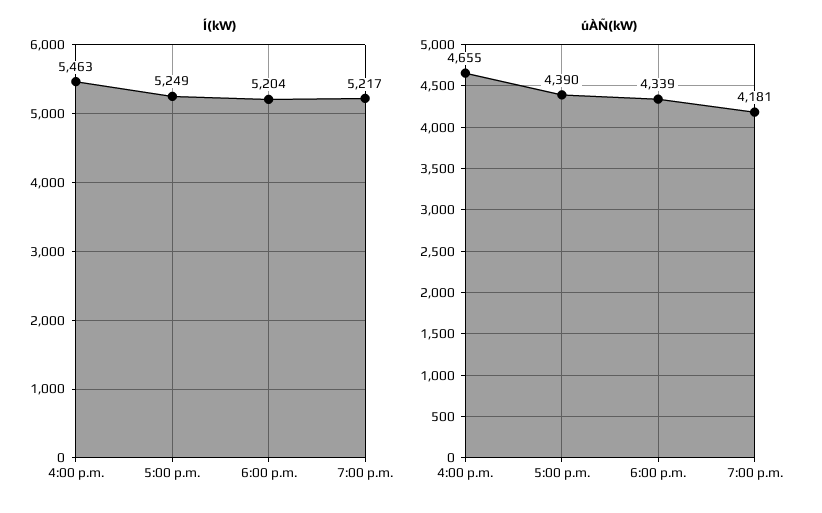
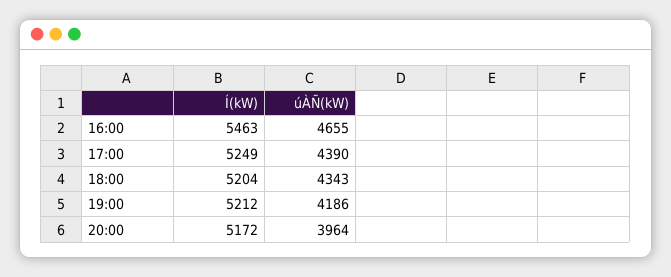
Í(kW), 7:00 p.m.: 5217 -> 5212
úÀÑ(kW), 6:00 p.m.: 4339 -> 4343
úÀÑ(kW), 7:00 p.m.: 4181 -> 4186
Í(kW), 20:00: none -> 5172
úÀÑ(kW), 20:00: none -> 3964

